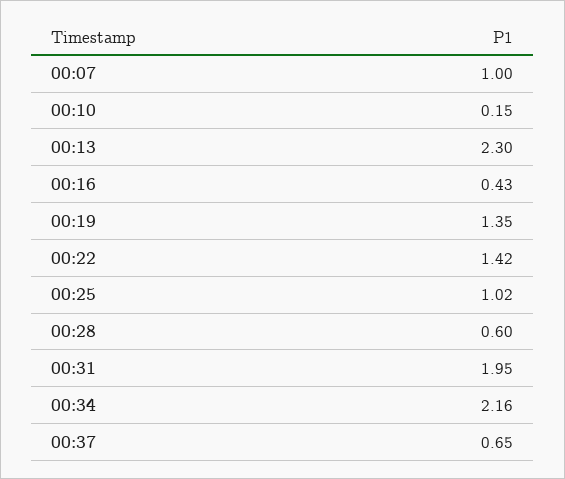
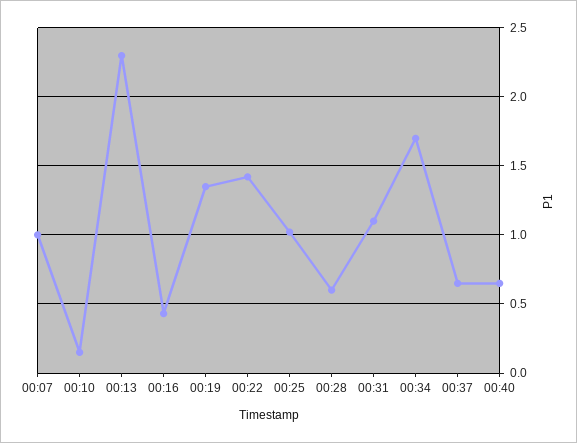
00:31: 1.95 -> 1.1
00:34: 2.16 -> 1.7
00:40: none -> 0.65

